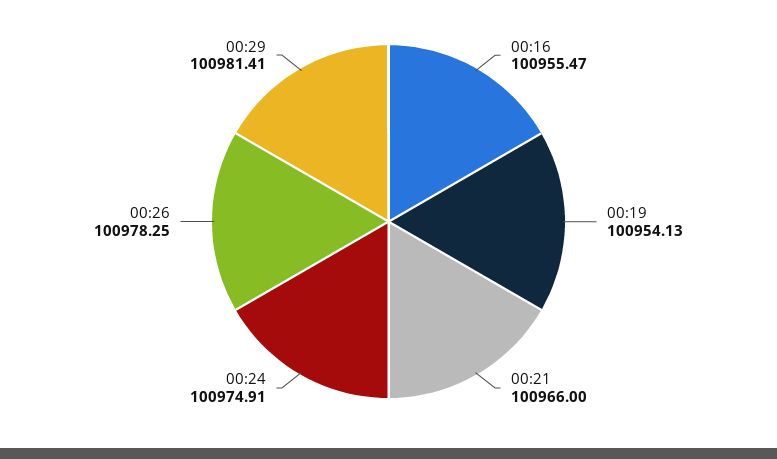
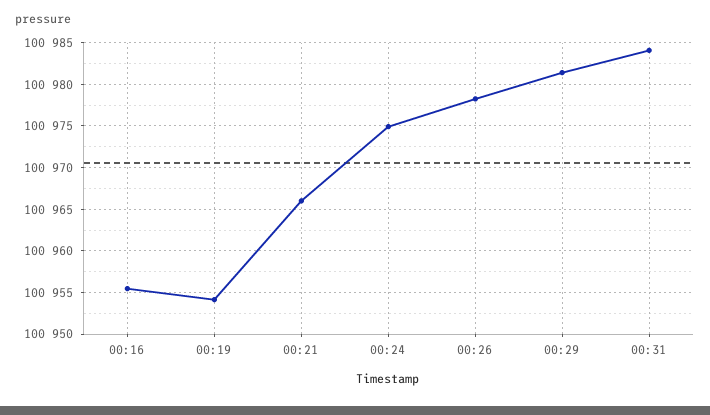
00:31: none -> 100984

